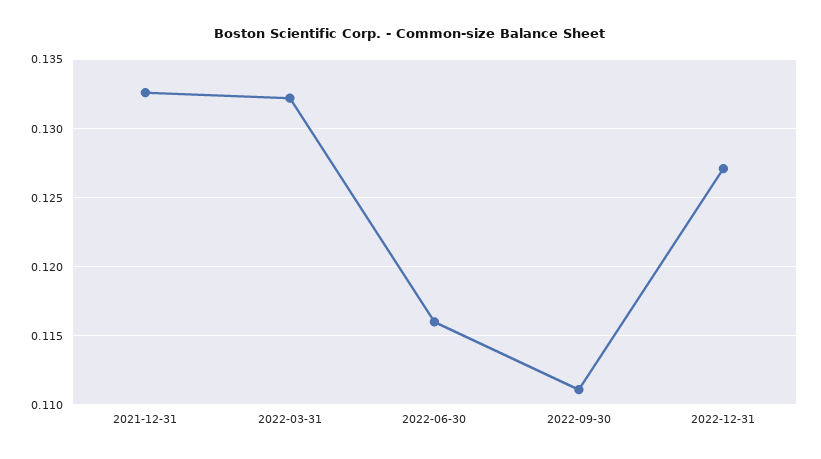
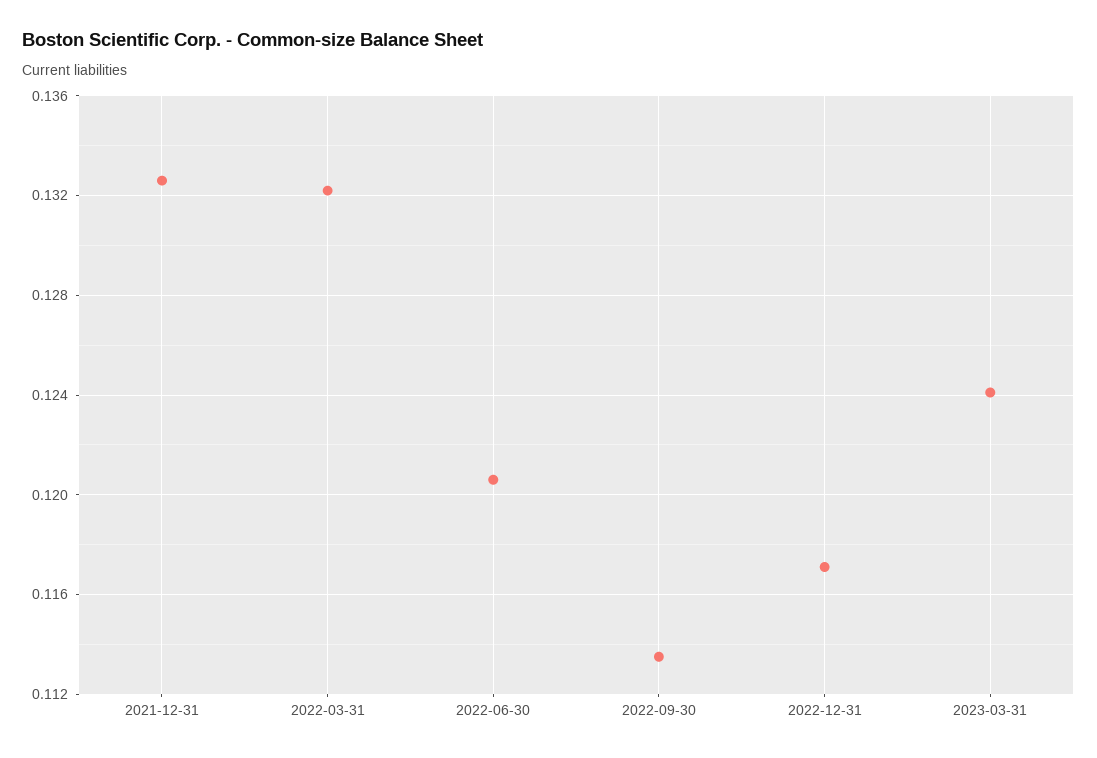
2022-06-30: 0.116 -> 0.1205
2022-09-30: 0.111 -> 0.1135
2022-12-31: 0.127 -> 0.117
2023-03-31: none -> 0.124

